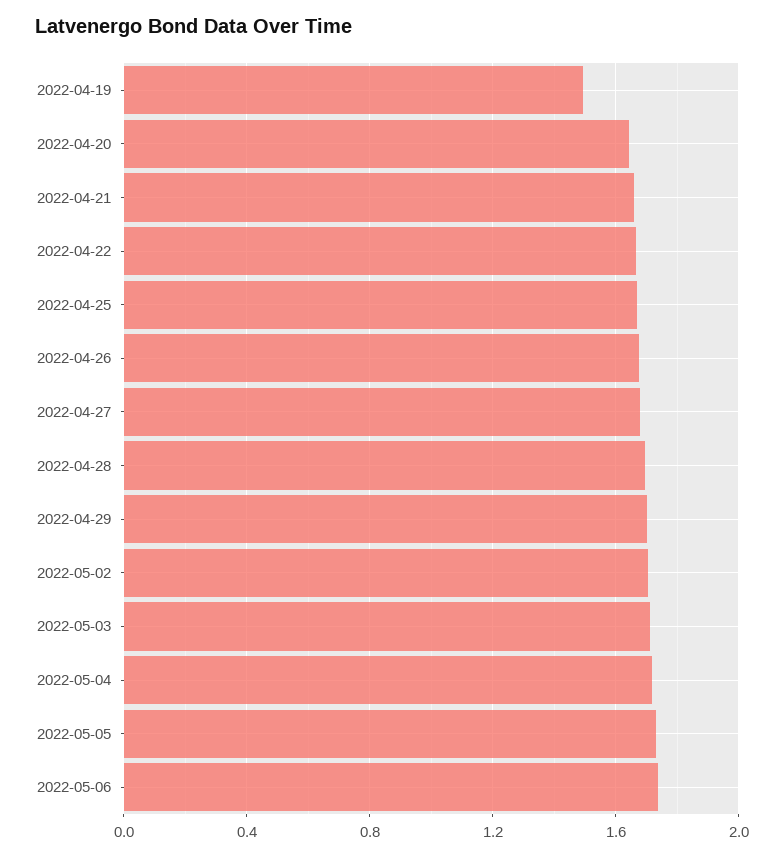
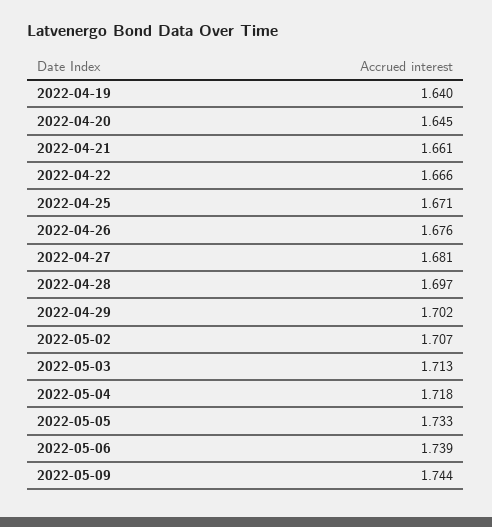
2022-04-19: 1.5 -> 1.64
2022-05-09: none -> 1.744

